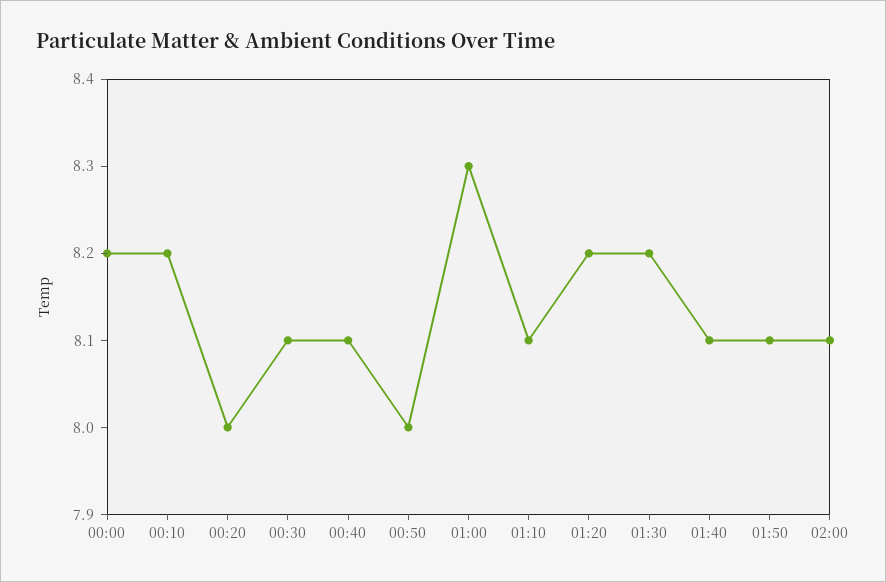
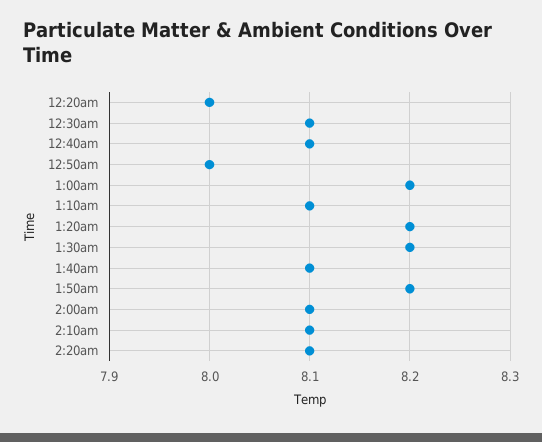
00:00: 8.2 -> none
00:10: 8.2 -> none
01:00: 8.3 -> 8.2
01:50: 8.1 -> 8.2
2:10am: none -> 8.1
2:20am: none -> 8.1

